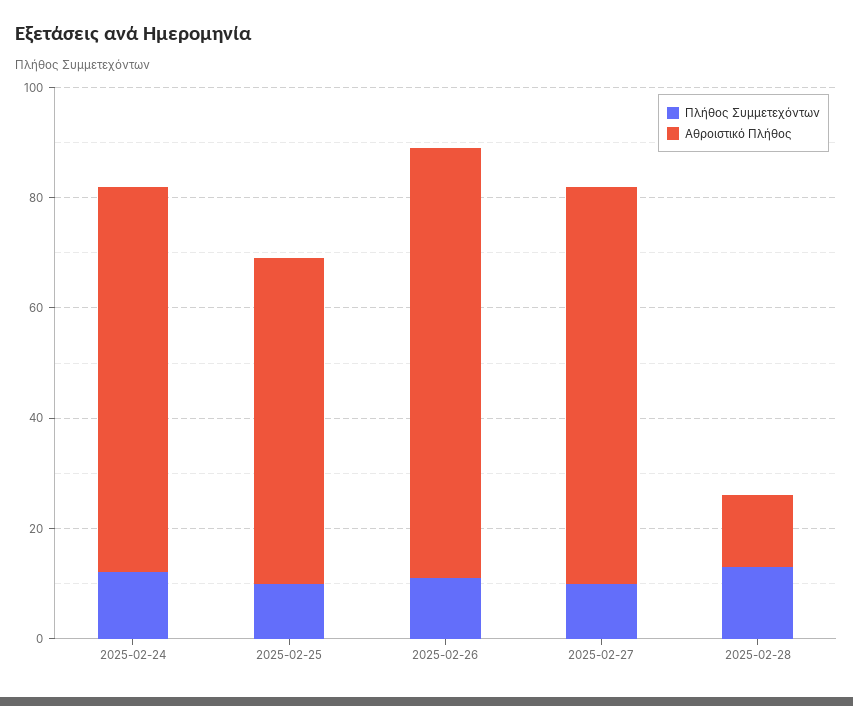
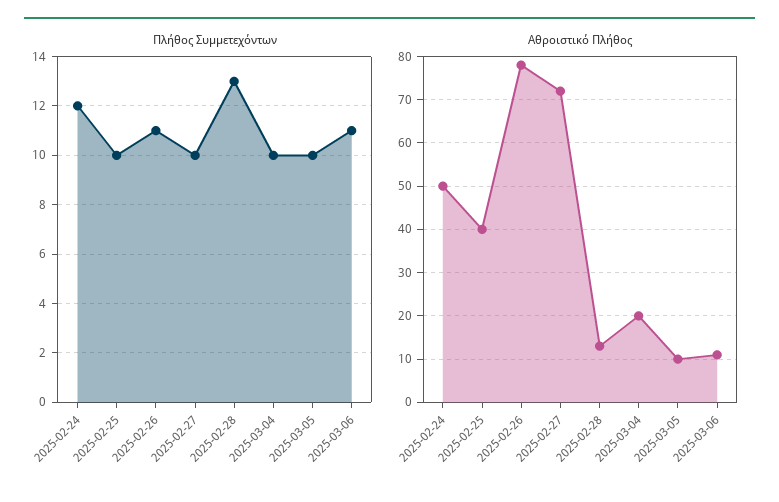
Αθροιστικό Πλήθος, 2025-02-24: 70 -> 50
Αθροιστικό Πλήθος, 2025-02-25: 60 -> 40
Πλήθος Συμμετεχόντων, 2025-03-04: none -> 10
Πλήθος Συμμετεχόντων, 2025-03-05: none -> 10
Πλήθος Συμμετεχόντων, 2025-03-06: none -> 11
Αθροιστικό Πλήθος, 2025-03-04: none -> 20
Αθροιστικό Πλήθος, 2025-03-05: none -> 10
Αθροιστικό Πλήθος, 2025-03-06: none -> 10

